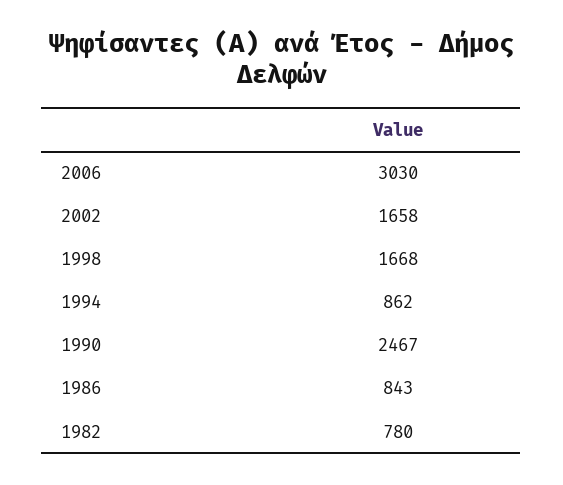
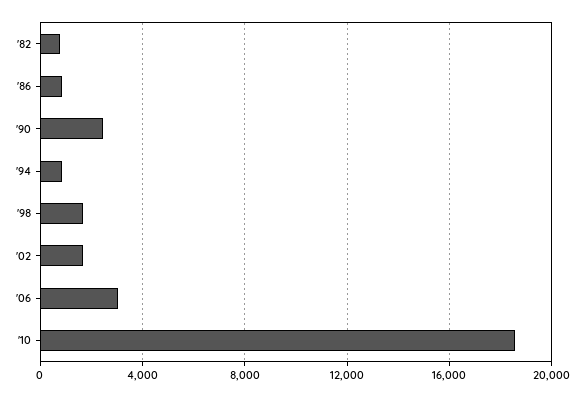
'10: none -> 18500

